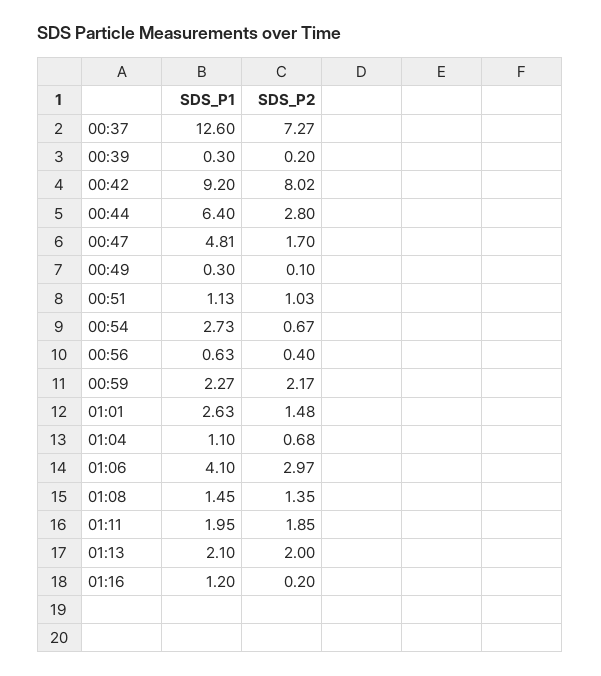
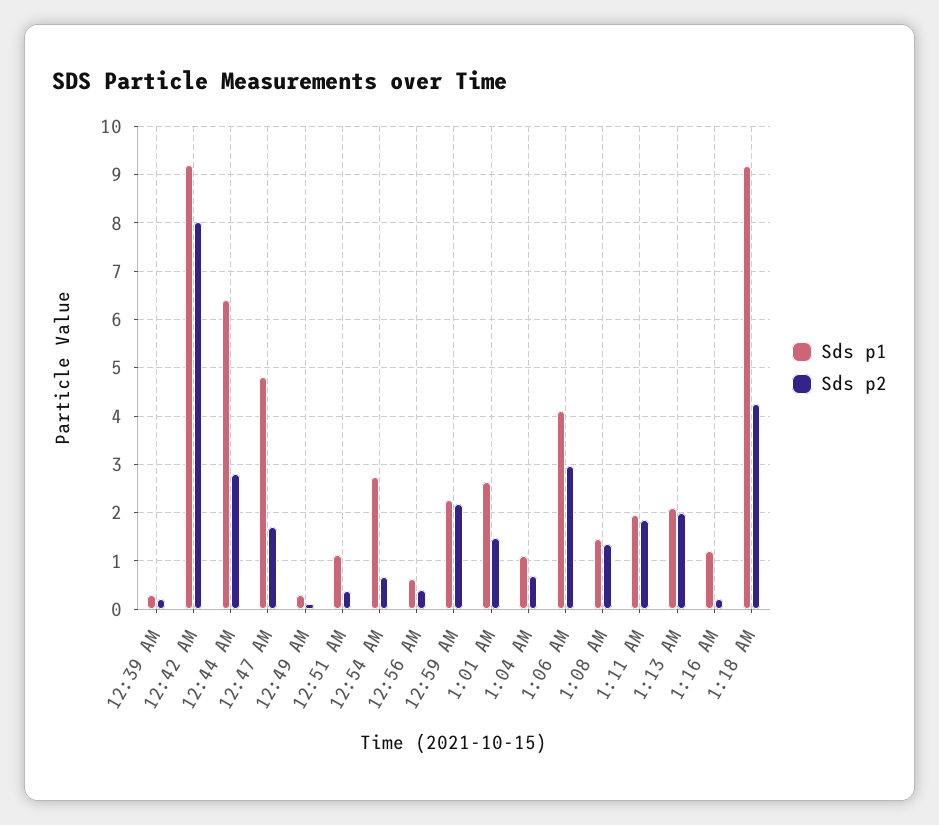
SDS_P1, 00:37: 12.6 -> none
SDS_P2, 00:37: 7.27 -> none
SDS_P2, 00:51: 1.03 -> 0.4
SDS_P1, 1:18 AM: none -> 9.2
SDS_P2, 1:18 AM: none -> 4.2

